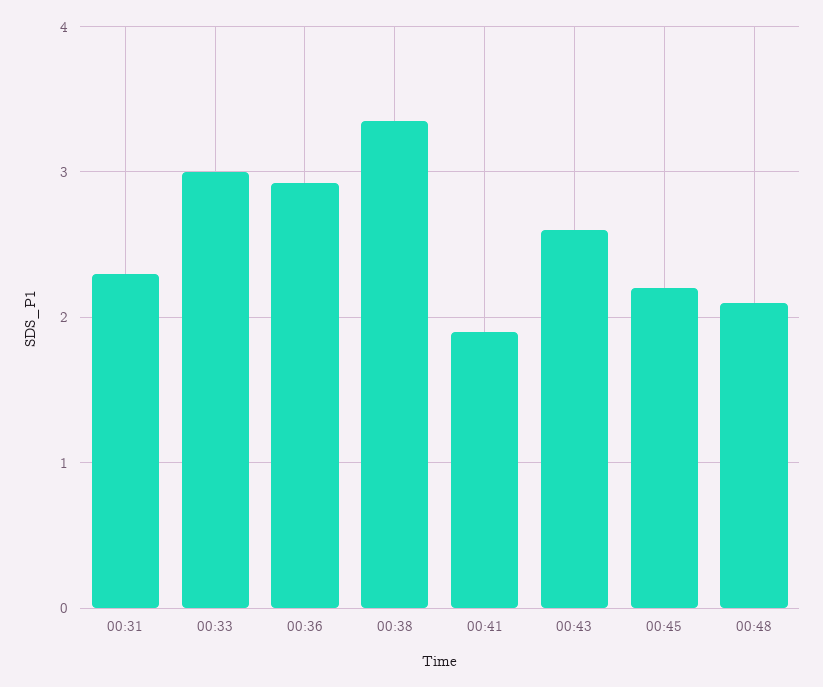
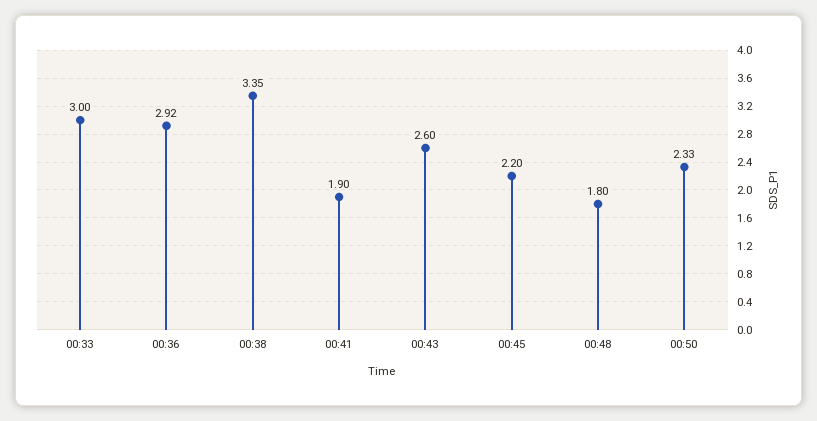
00:31: 2.3 -> none
00:48: 2.1 -> 1.8
00:50: none -> 2.33

